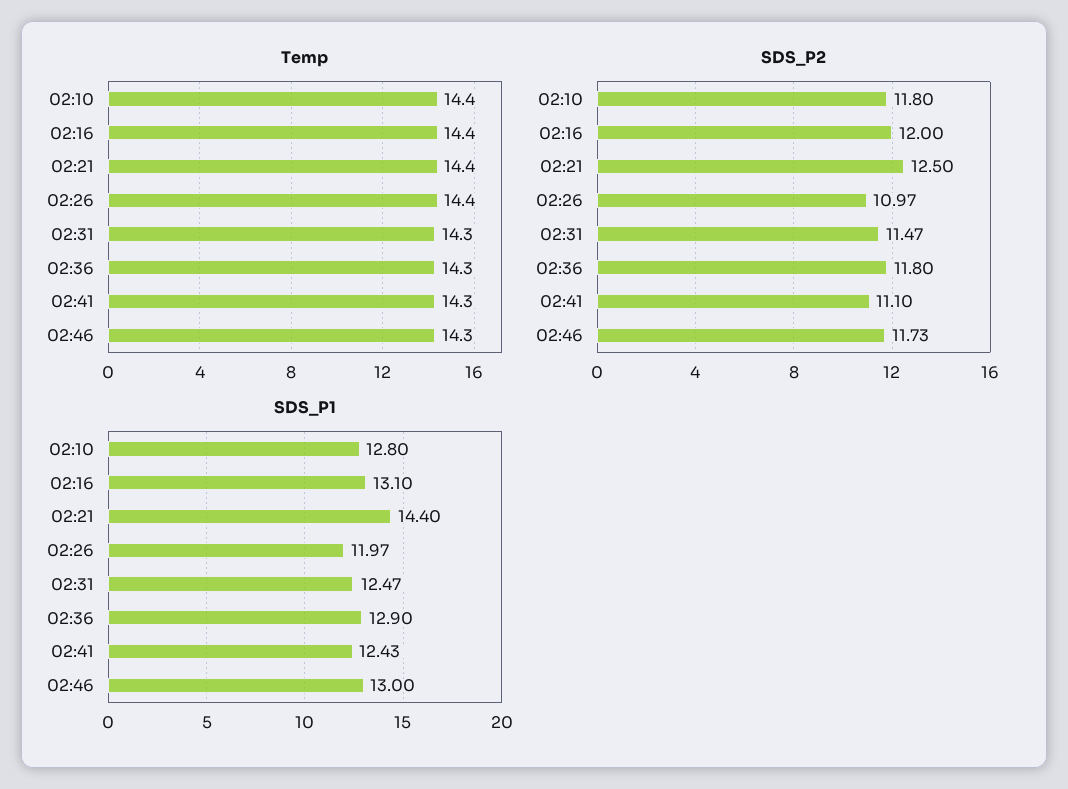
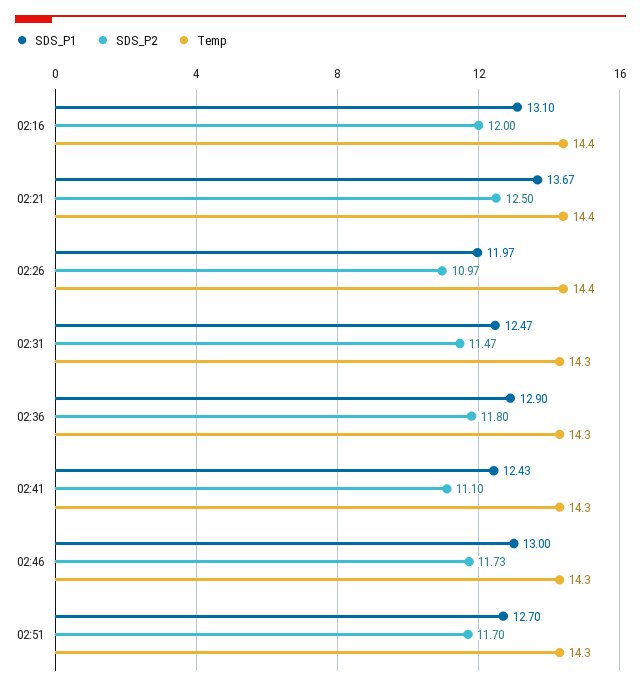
Temp, 02:10: 14.4 -> none
SDS_P2, 02:10: 11.8 -> none
SDS_P1, 02:10: 12.8 -> none
SDS_P1, 02:21: 14.4 -> 13.67
SDS_P1, 02:51: none -> 12.7
SDS_P2, 02:51: none -> 11.7
Temp, 02:51: none -> 14.3

